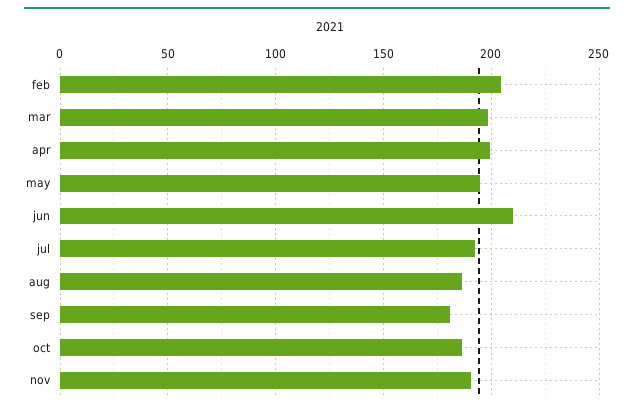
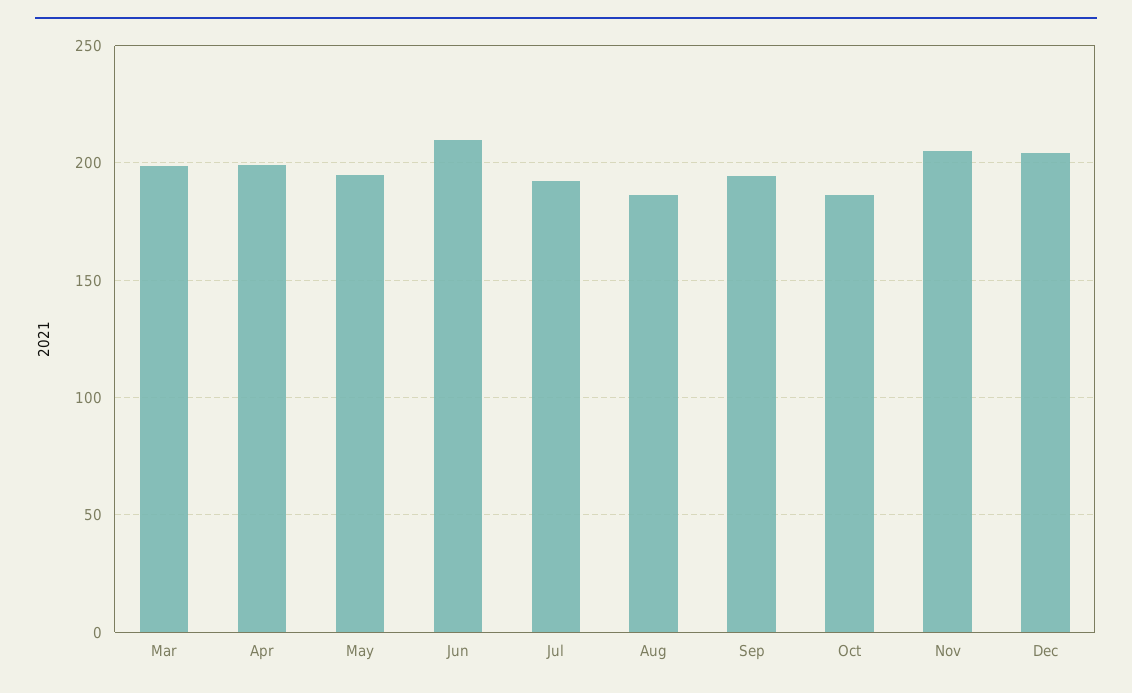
feb: 205 -> none
sep: 180 -> 195
nov: 190 -> 205
Dec: none -> 205

